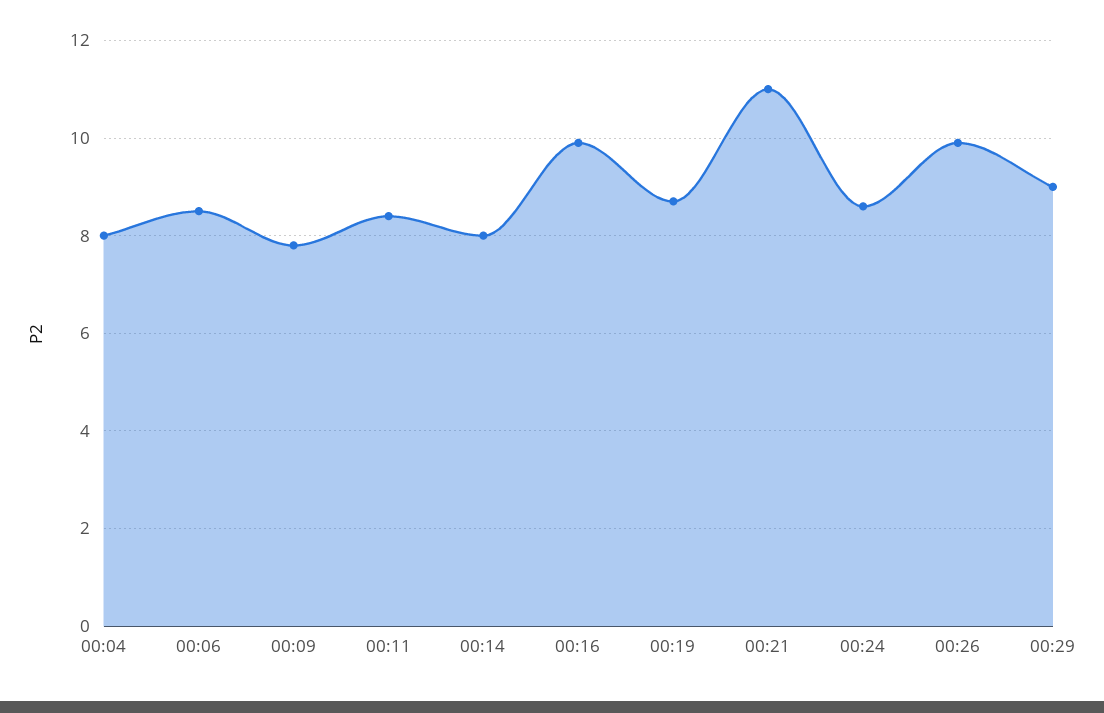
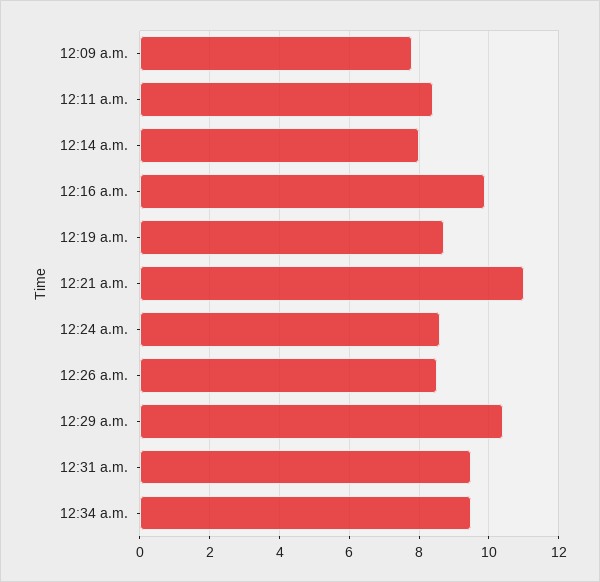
00:04: 8 -> none
00:06: 8.5 -> none
00:26: 10 -> 8.5
00:29: 9 -> 10.5
12:31 a.m.: none -> 9.5
12:34 a.m.: none -> 9.5

